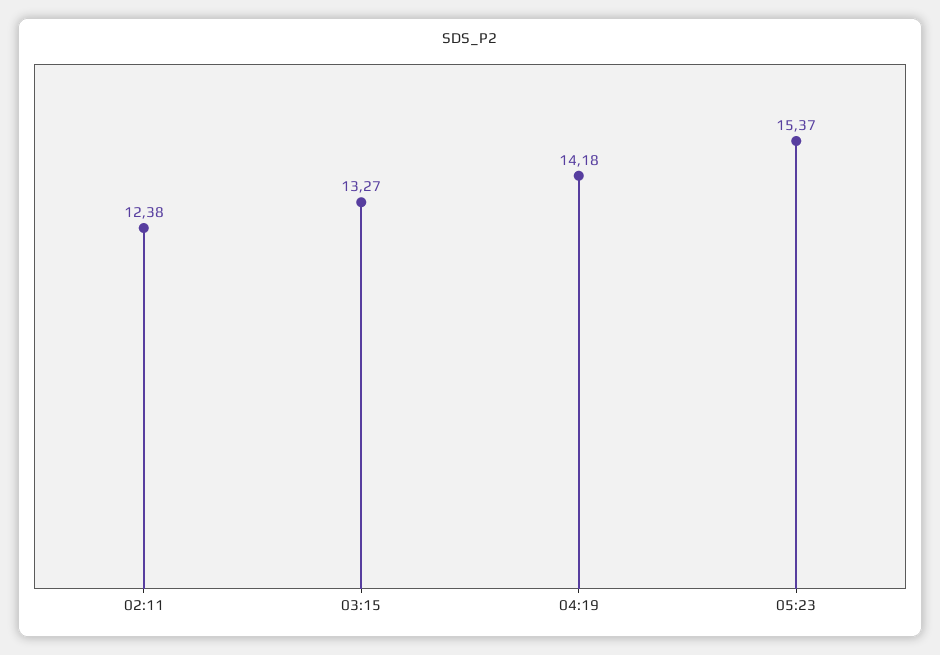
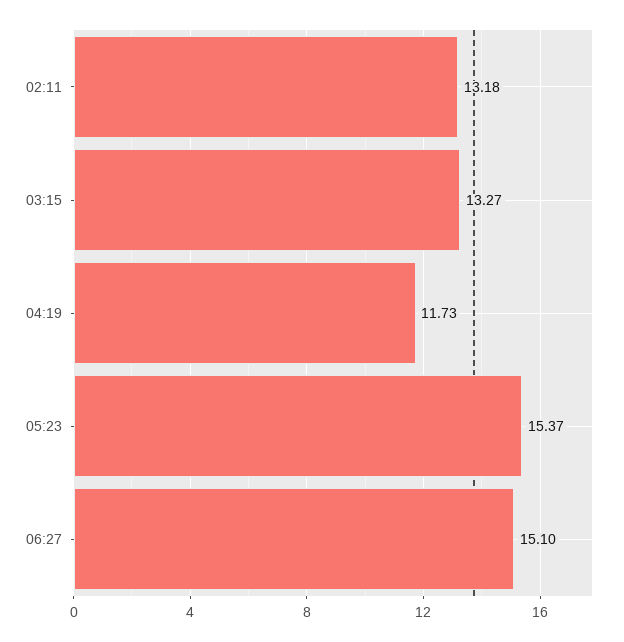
02:11: 12.38 -> 13.18
04:19: 14.18 -> 11.73
06:27: none -> 15.1

